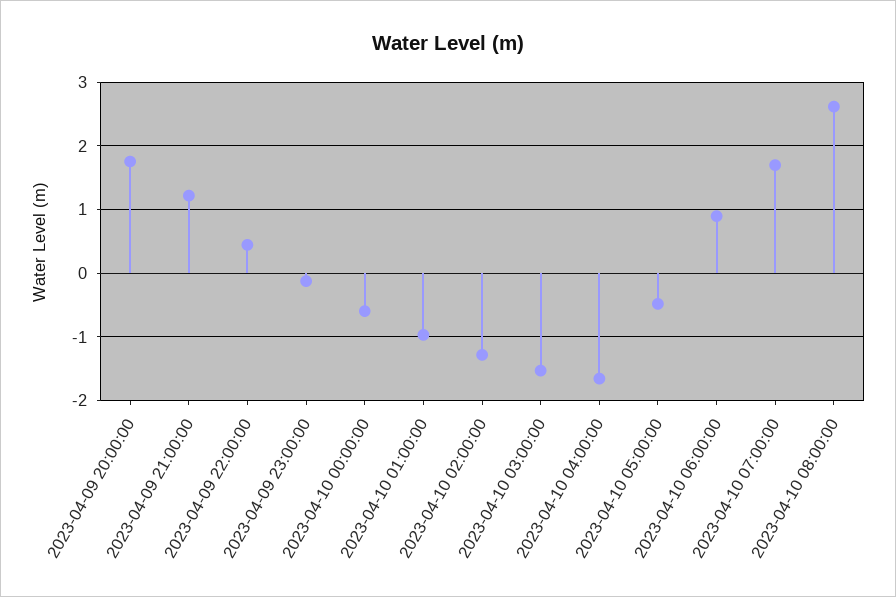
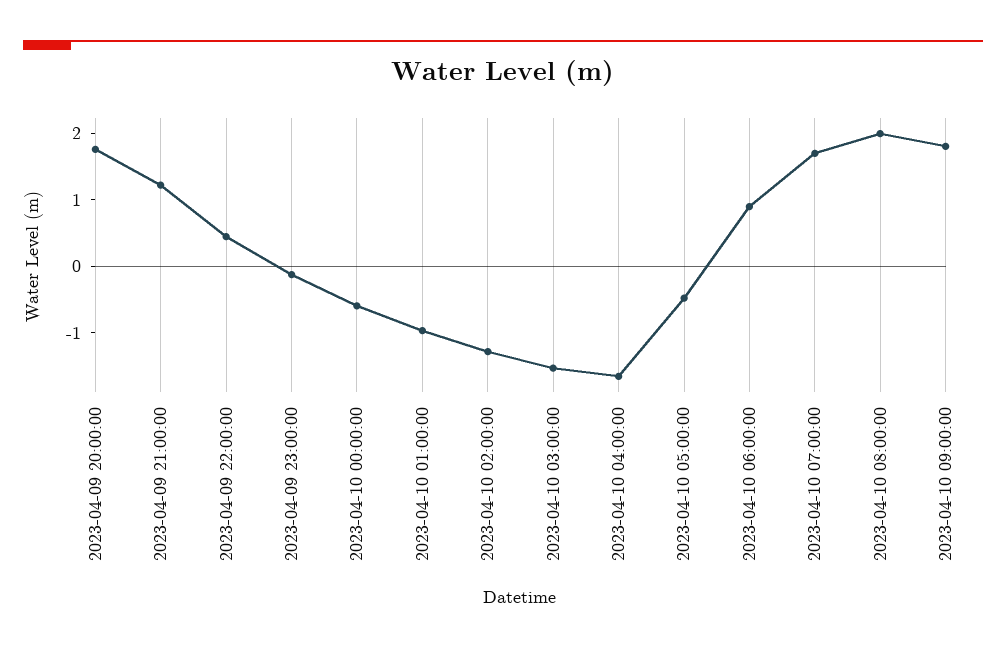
2023-04-10 08:00:00: 2.6 -> 2
2023-04-10 09:00:00: none -> 1.8

